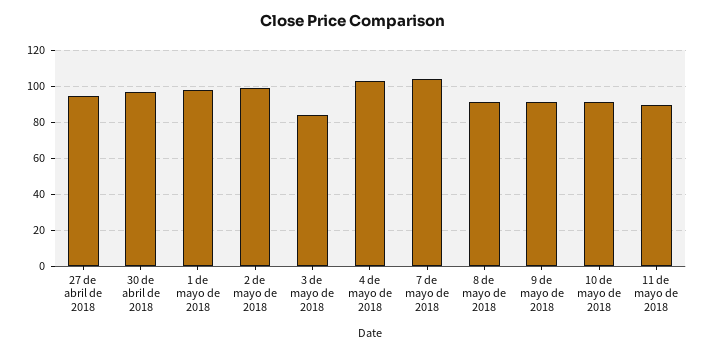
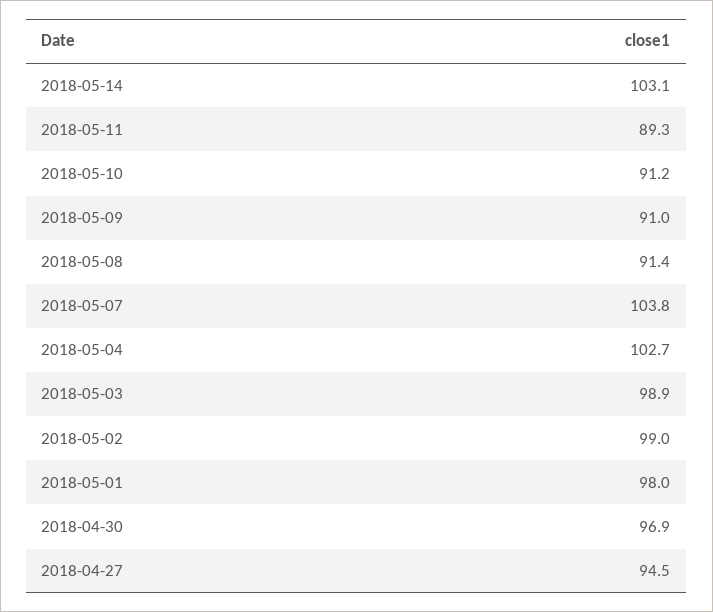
3 de mayo de 2018: 85 -> 98.9
2018-05-14: none -> 103.1

